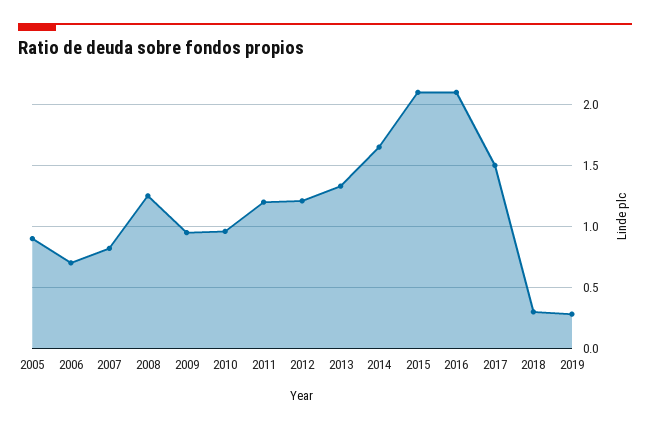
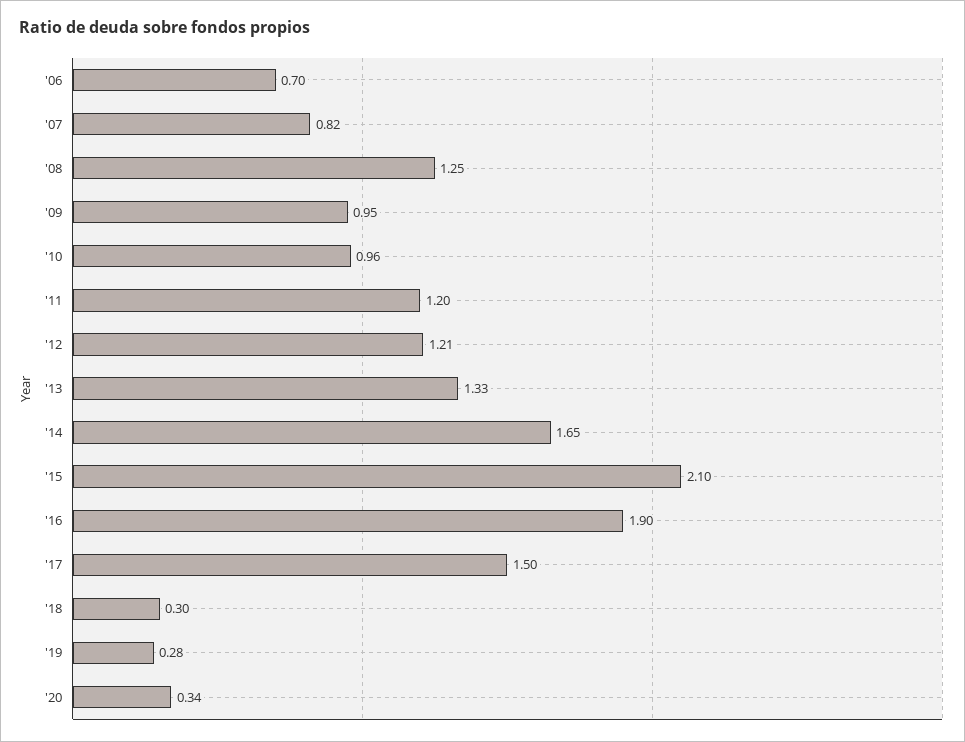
2005: 0.9 -> none
2016: 2.1 -> 1.9
'20: none -> 0.34

